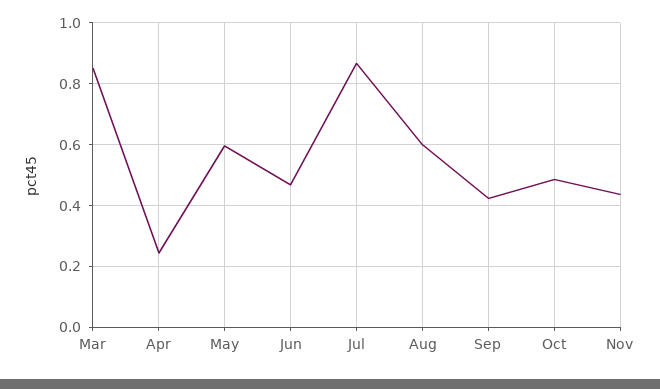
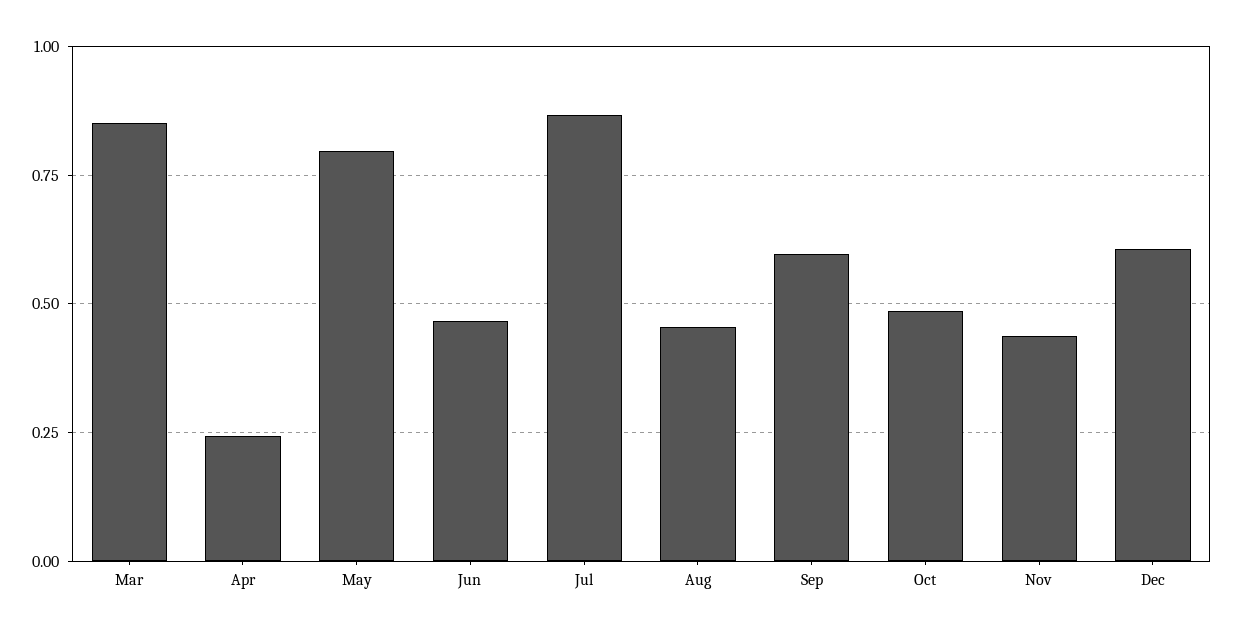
May: 0.6 -> 0.8
Aug: 0.6 -> 0.45
Sep: 0.42 -> 0.6
Dec: none -> 0.6

